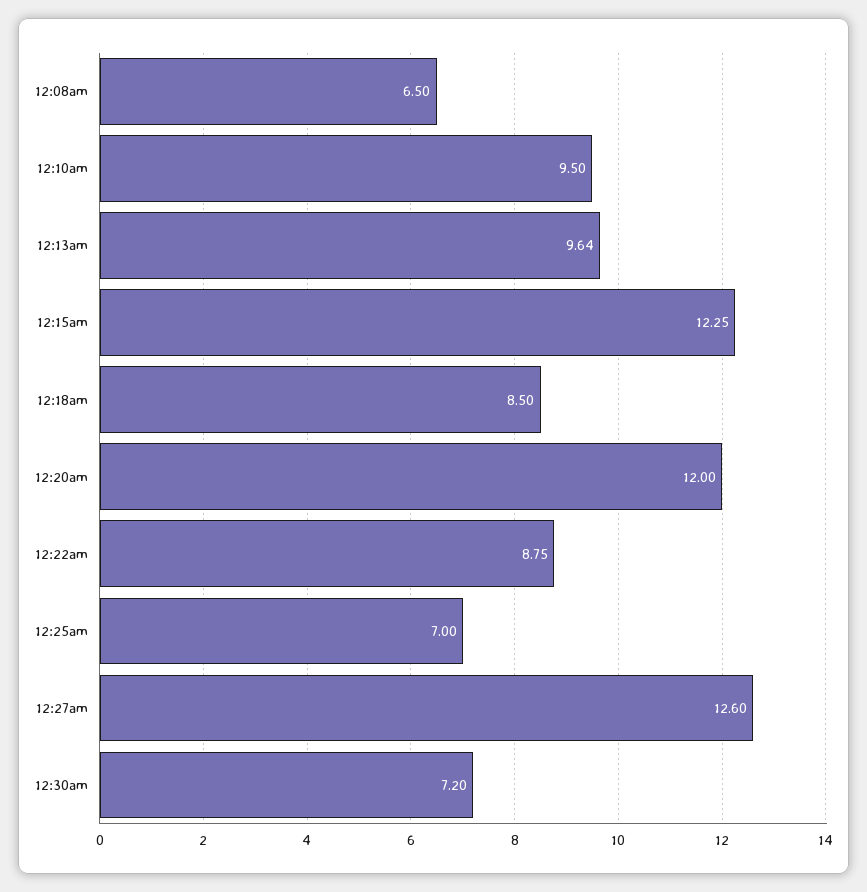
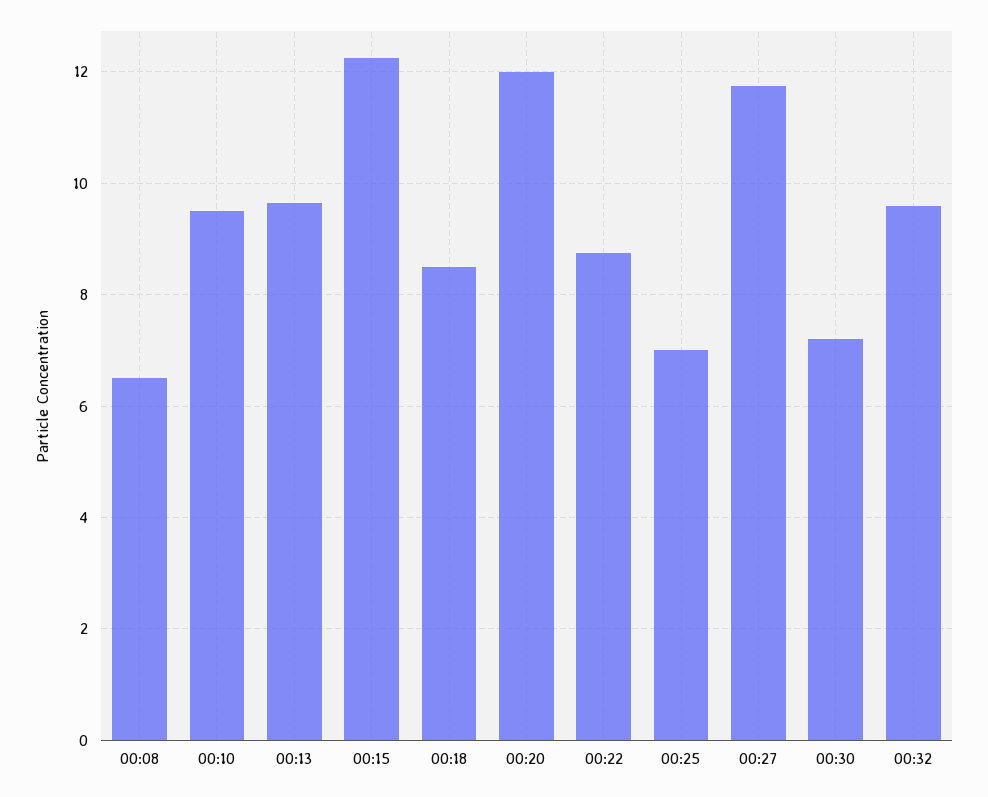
12:27am: 12.6 -> 11.8
00:32: none -> 9.6

